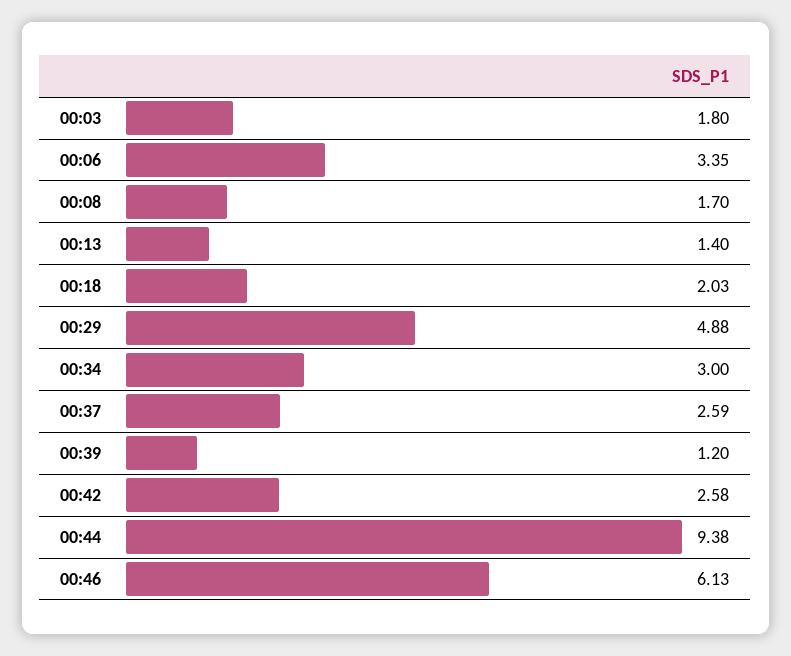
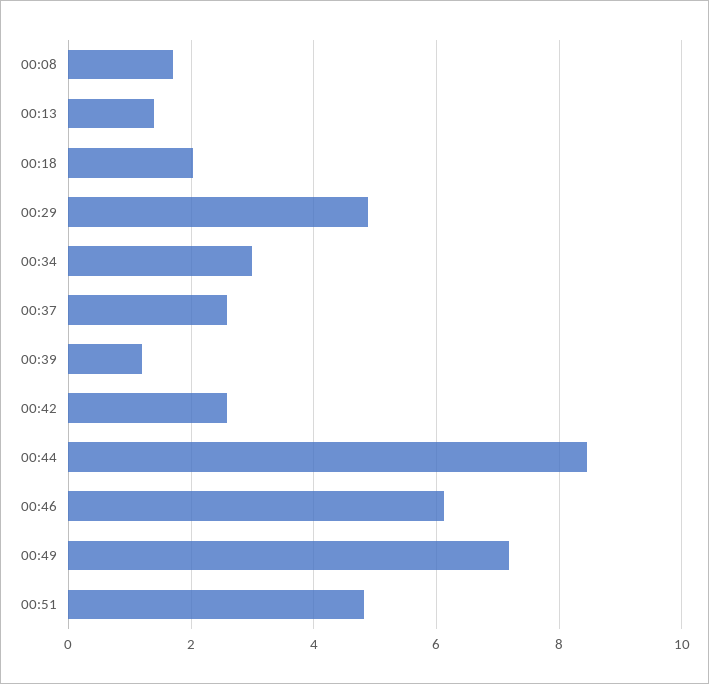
00:03: 1.8 -> none
00:06: 3.35 -> none
00:44: 9.38 -> 8.4
00:49: none -> 7.2
00:51: none -> 4.8

